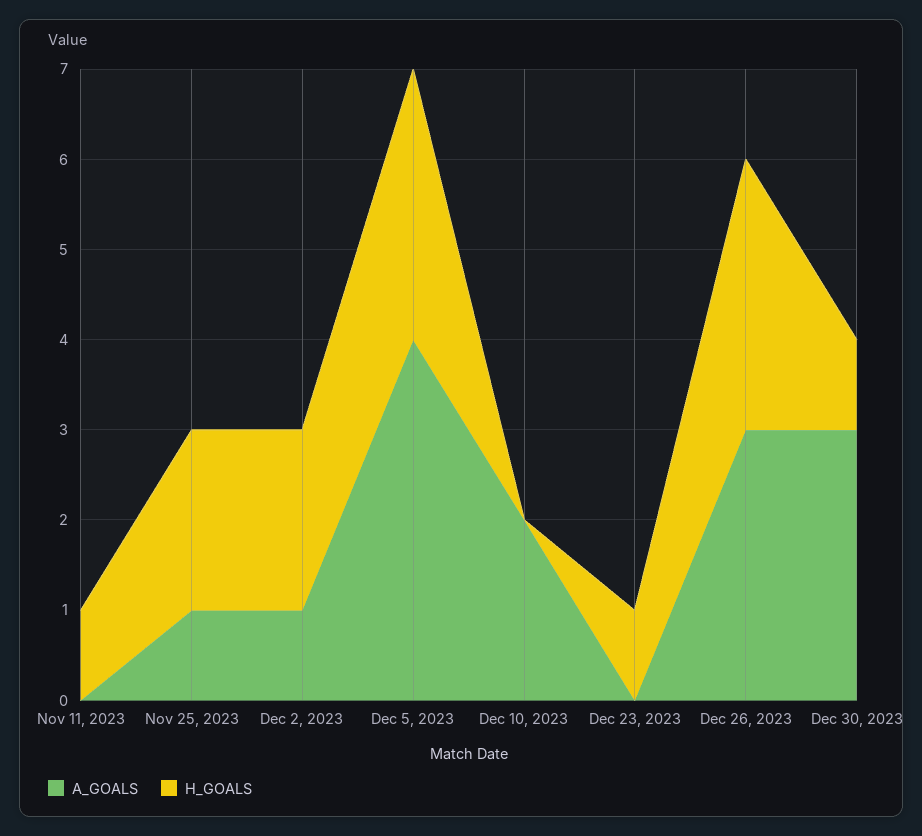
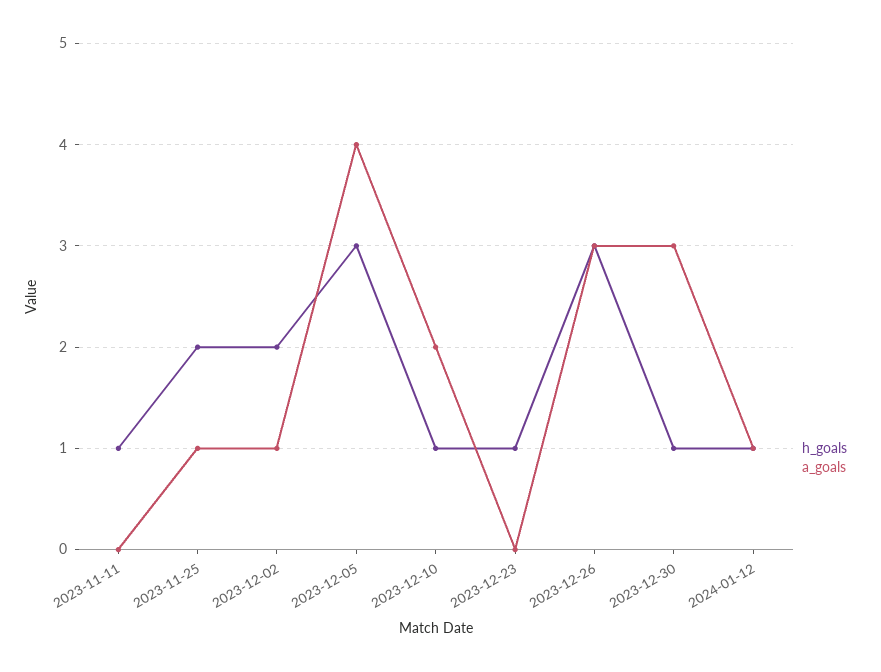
H_GOALS, Dec 10, 2023: 0 -> 1
H_GOALS, 2024-01-12: none -> 1
A_GOALS, 2024-01-12: none -> 1

